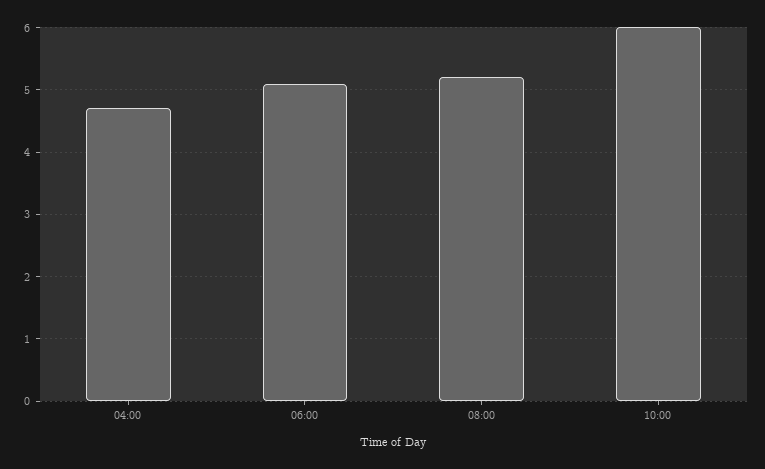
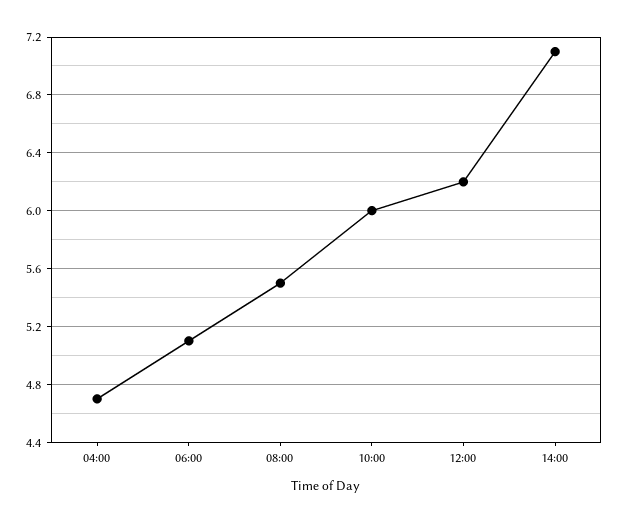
08:00: 5.2 -> 5.5
12:00: none -> 6.2
14:00: none -> 7.1

